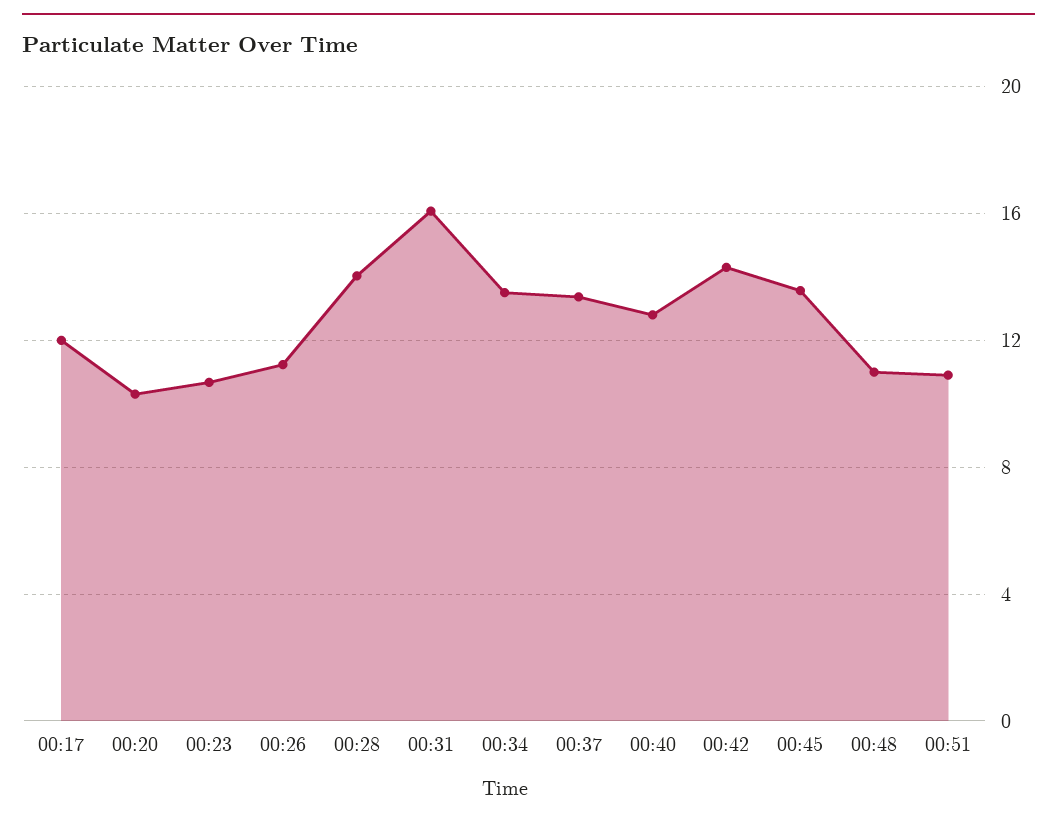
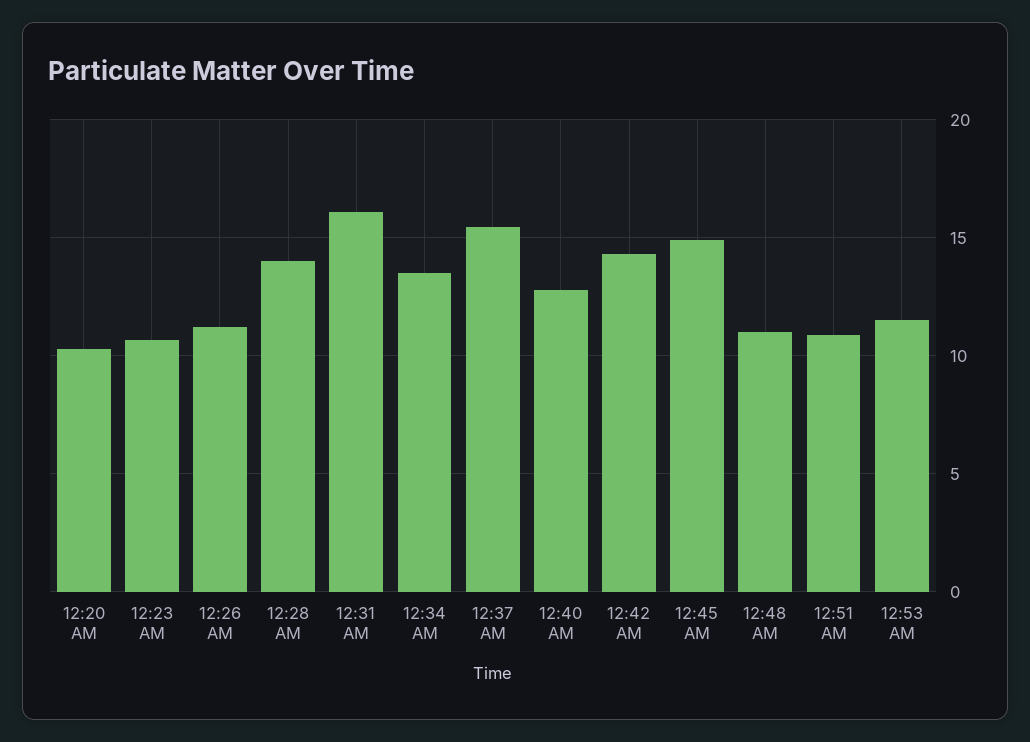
00:17: 12 -> none
00:37: 13.5 -> 15.5
00:45: 13.5 -> 15
12:53 AM: none -> 11.5

